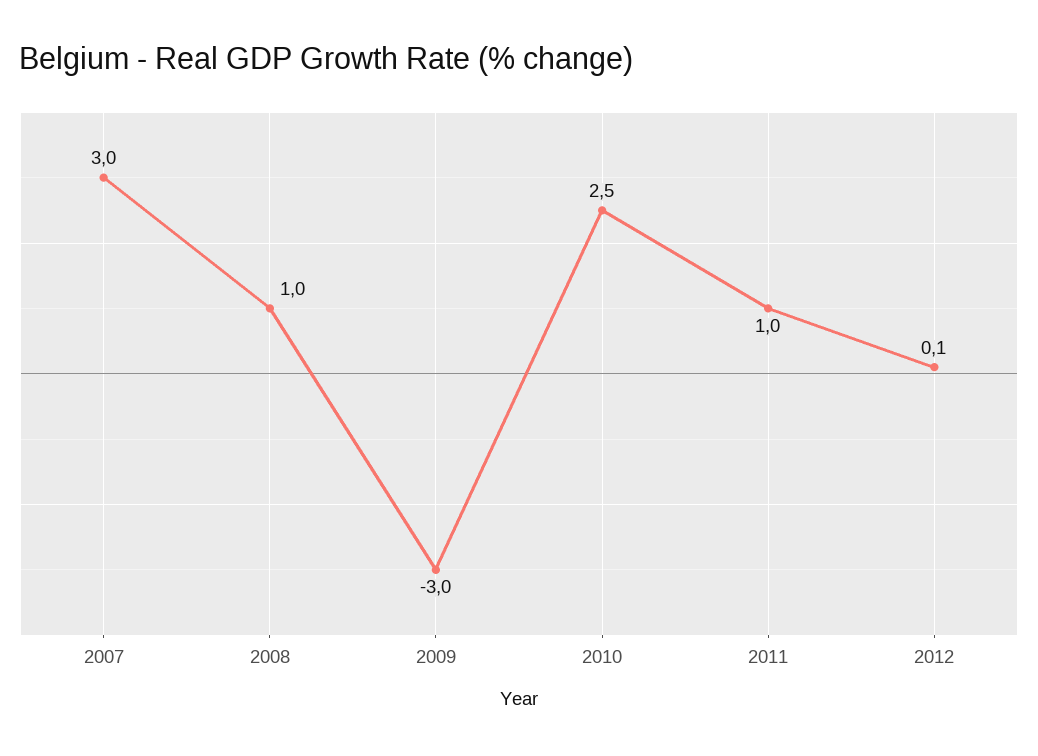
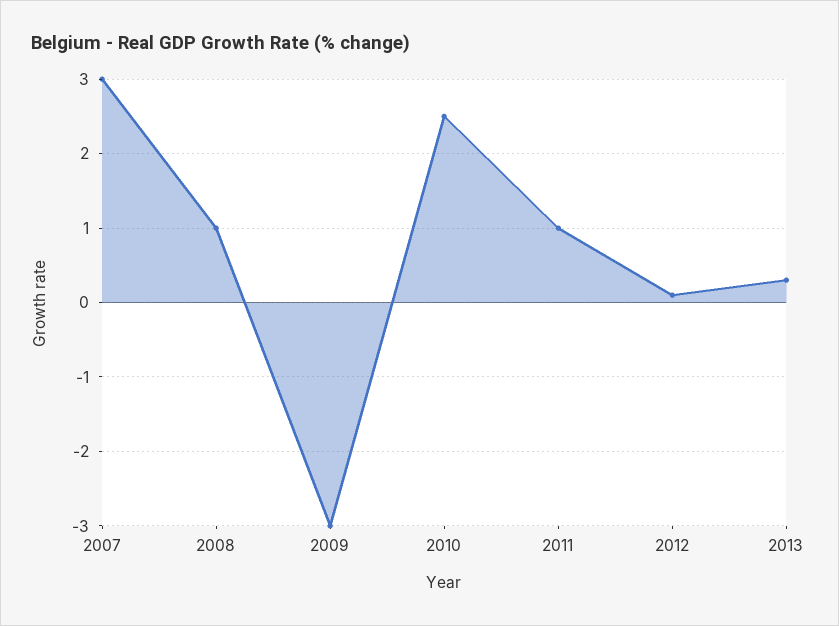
2013: none -> 0.3

